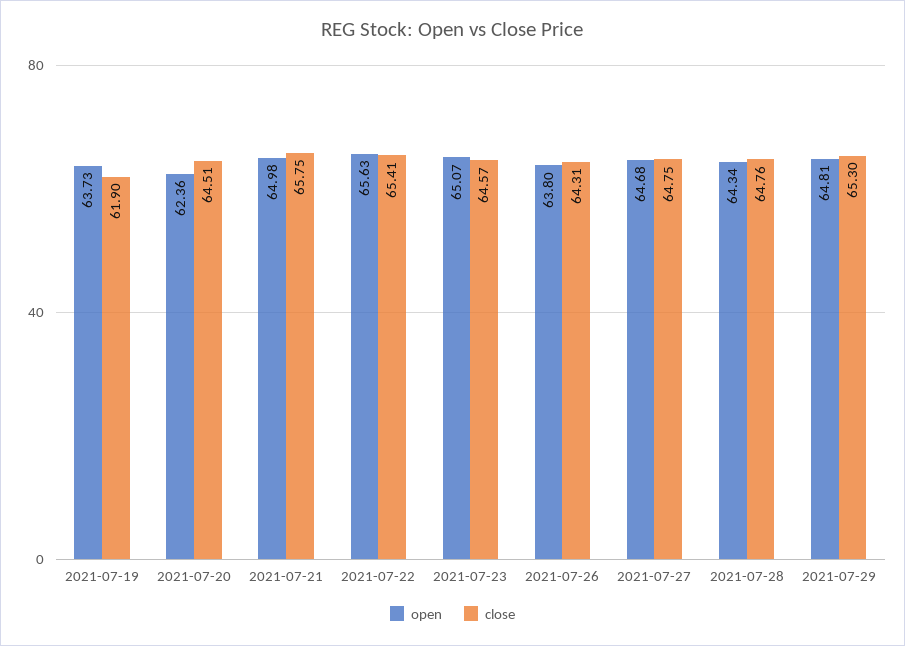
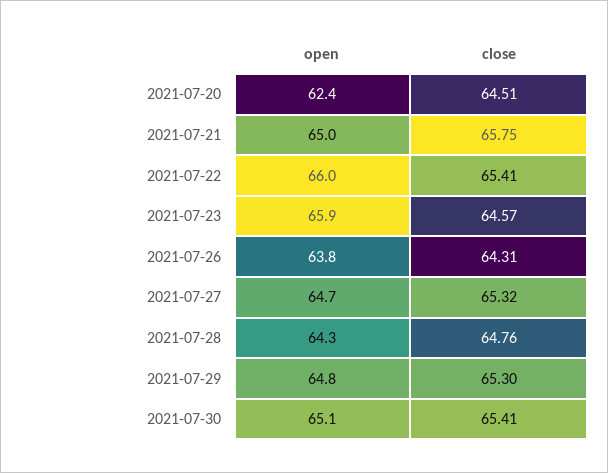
open, 2021-07-19: 63.73 -> none
close, 2021-07-19: 61.9 -> none
open, 2021-07-22: 65.63 -> 66
open, 2021-07-23: 65.07 -> 65.9
close, 2021-07-27: 64.75 -> 65.32
open, 2021-07-30: none -> 65.1
close, 2021-07-30: none -> 65.41

